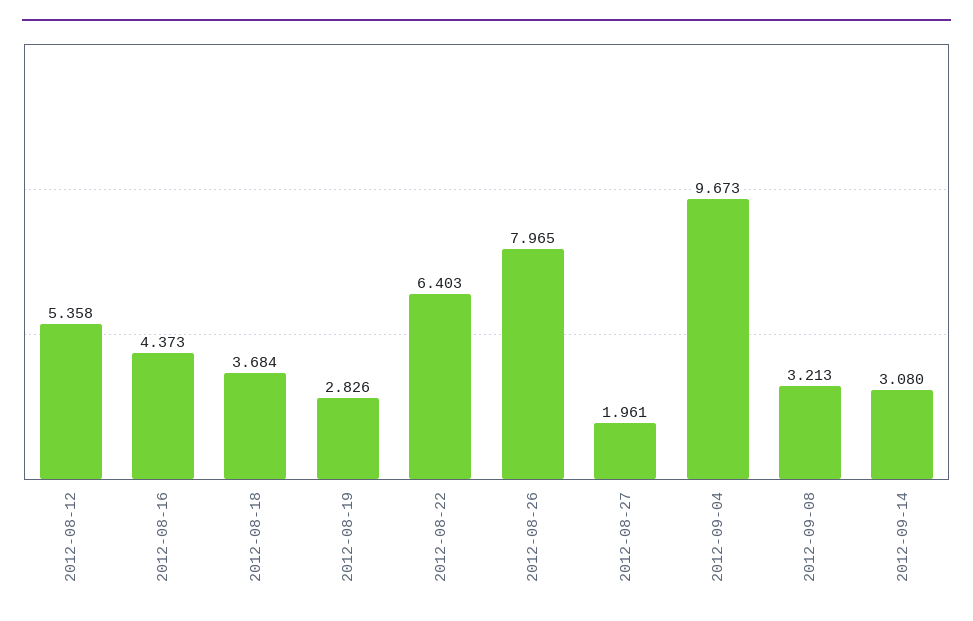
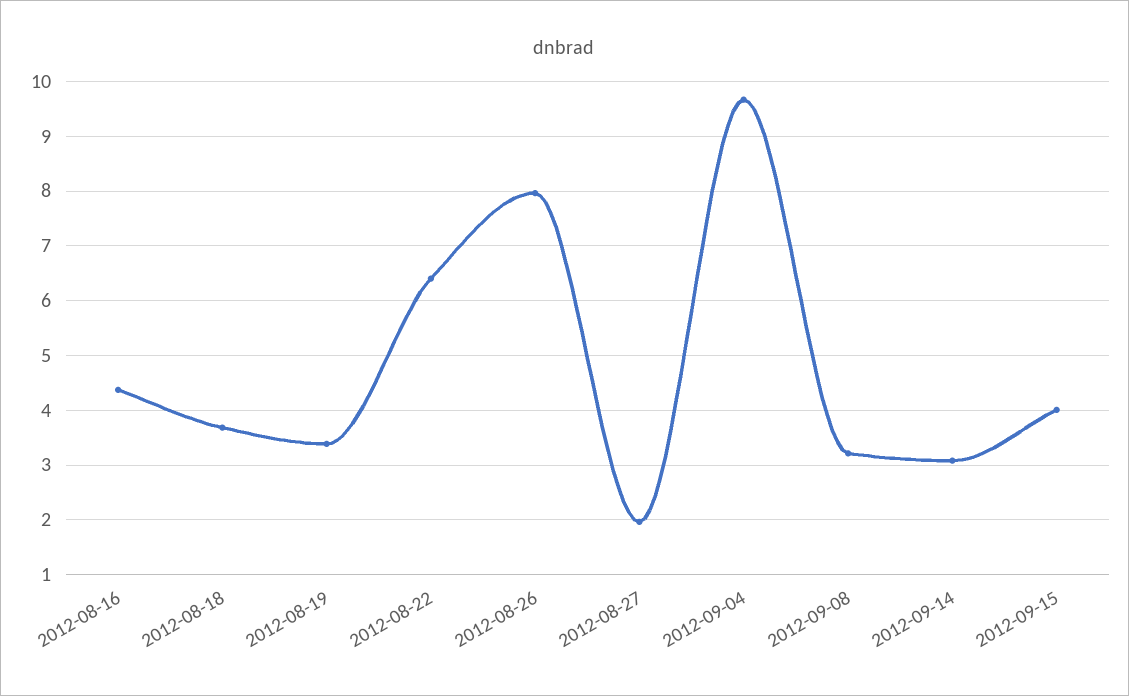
2012-08-12: 5.358 -> none
2012-08-19: 2.826 -> 3.4
2012-09-15: none -> 4

